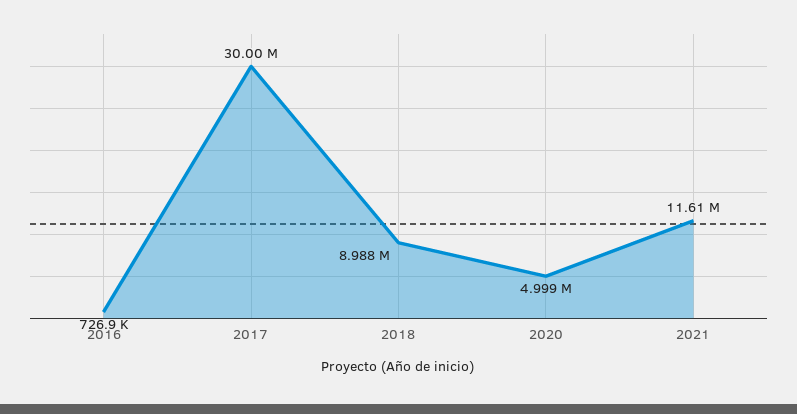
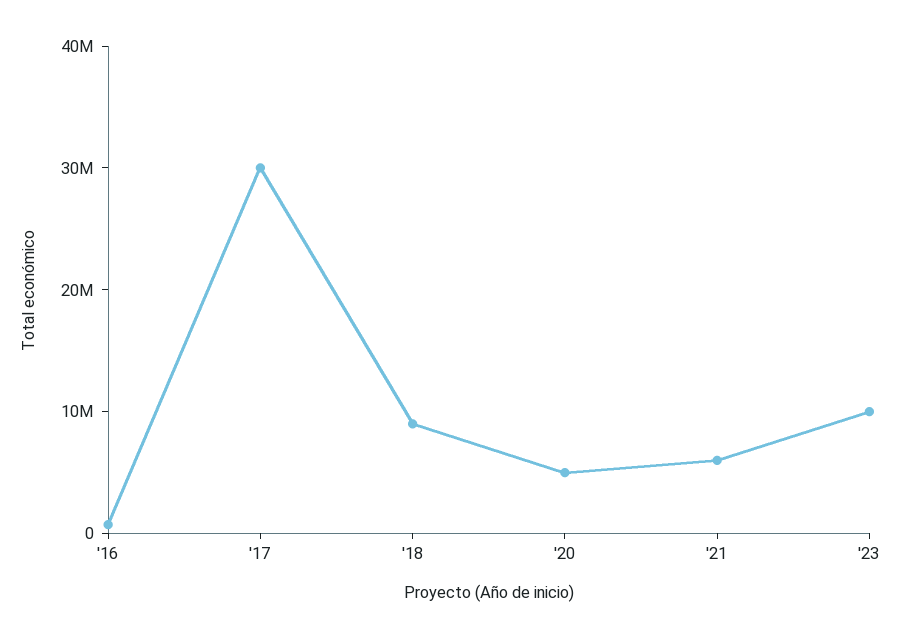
2021: 11610000 -> 6000000
'23: none -> 10000000

